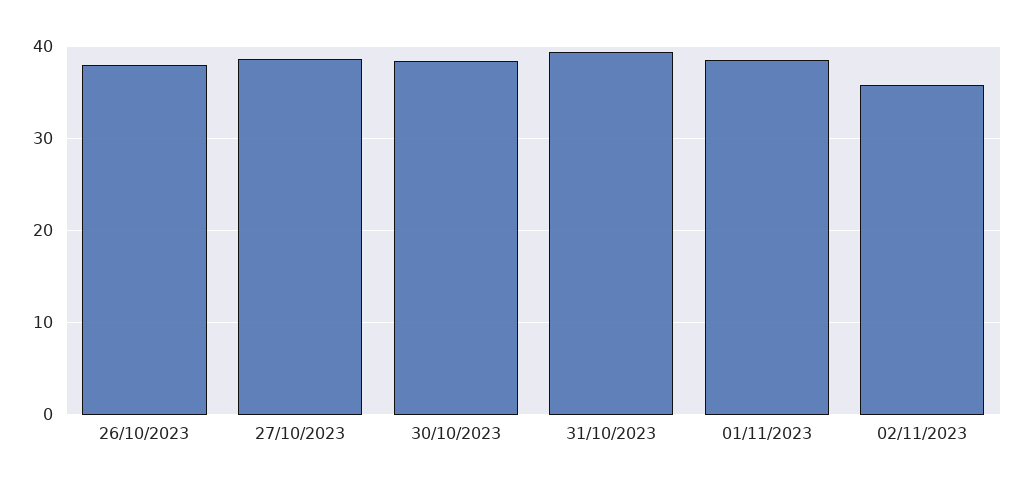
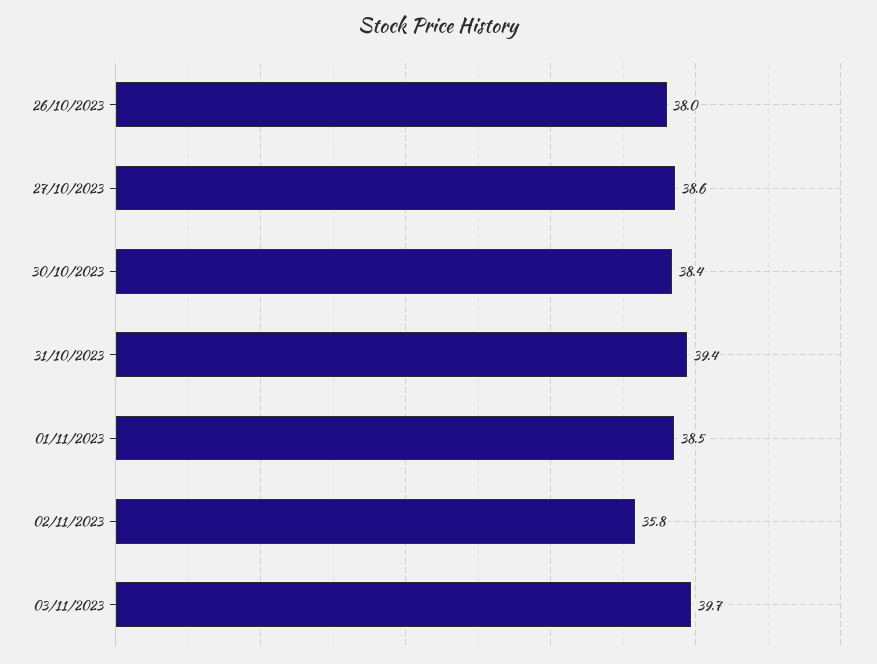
03/11/2023: none -> 39.7

